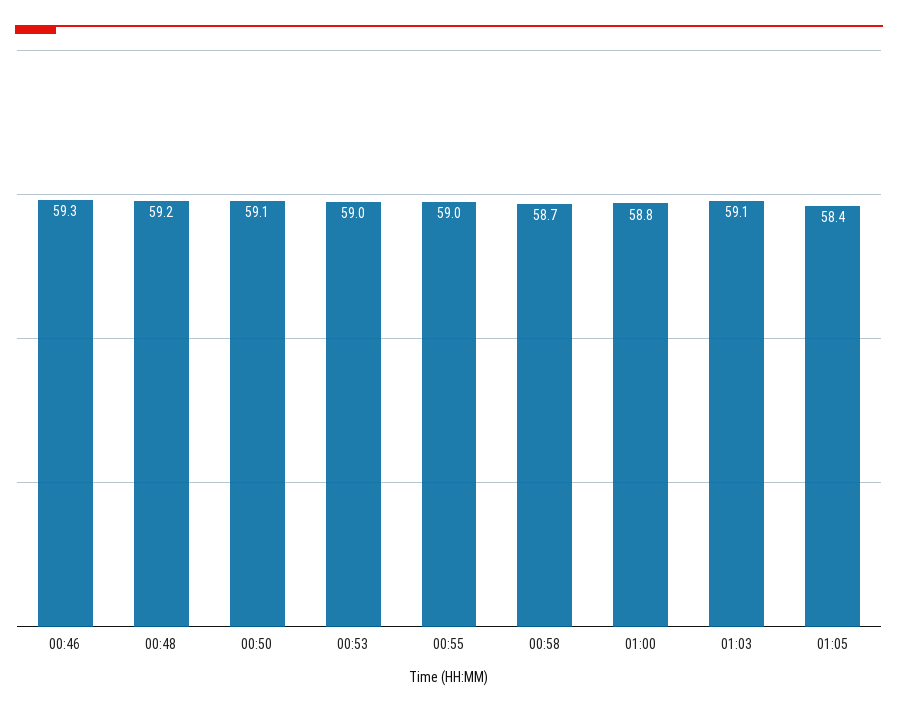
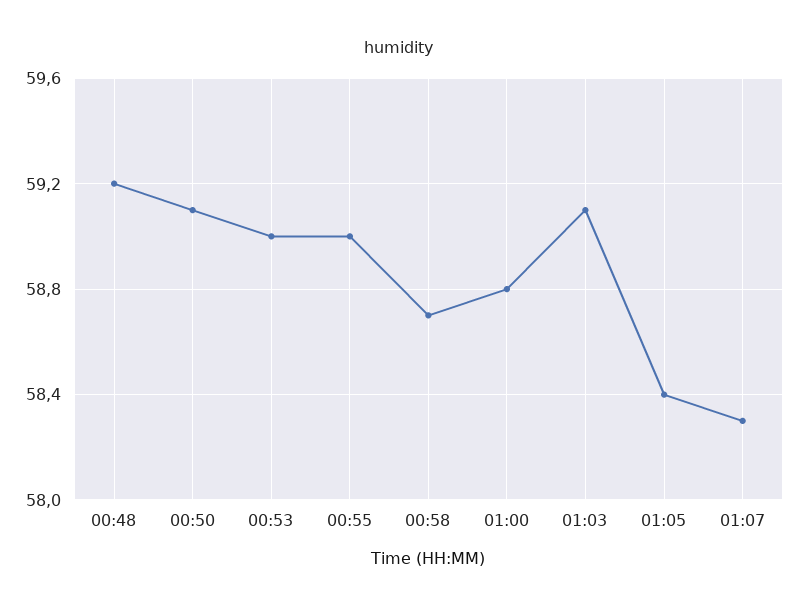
00:46: 59.3 -> none
01:07: none -> 58.3

